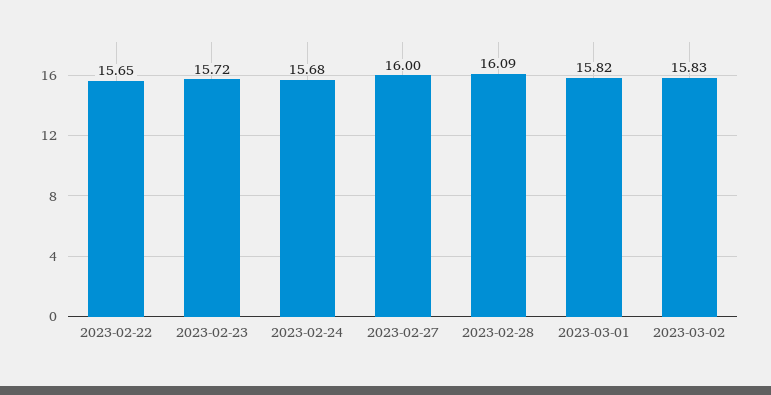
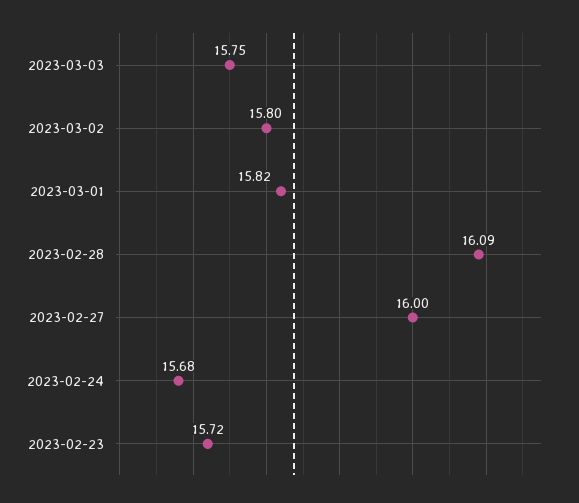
2023-02-22: 15.65 -> none
2023-03-02: 15.83 -> 15.8
2023-03-03: none -> 15.75

